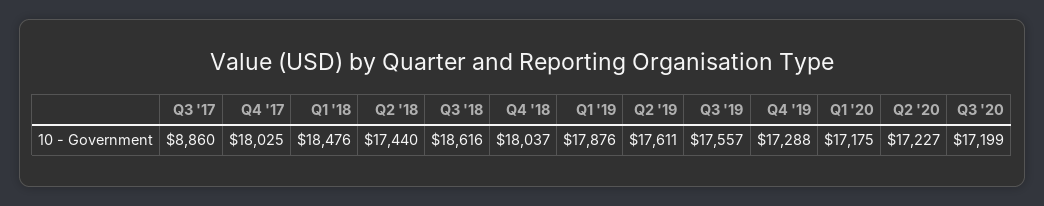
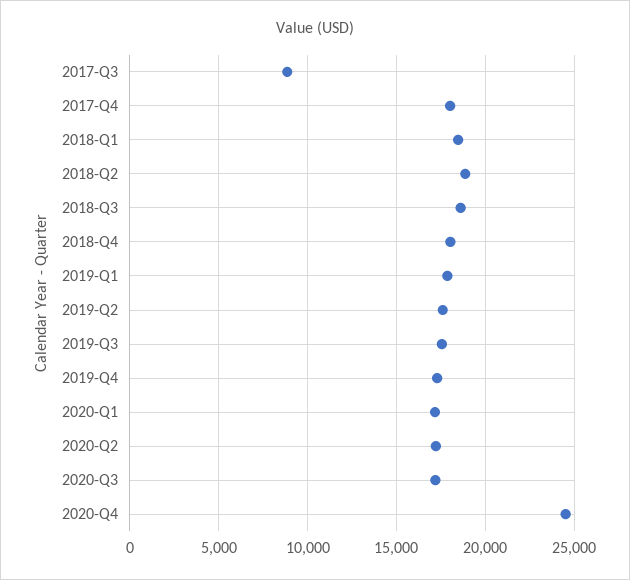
Q2 '18: 17440 -> 19000
2020-Q4: none -> 24500

